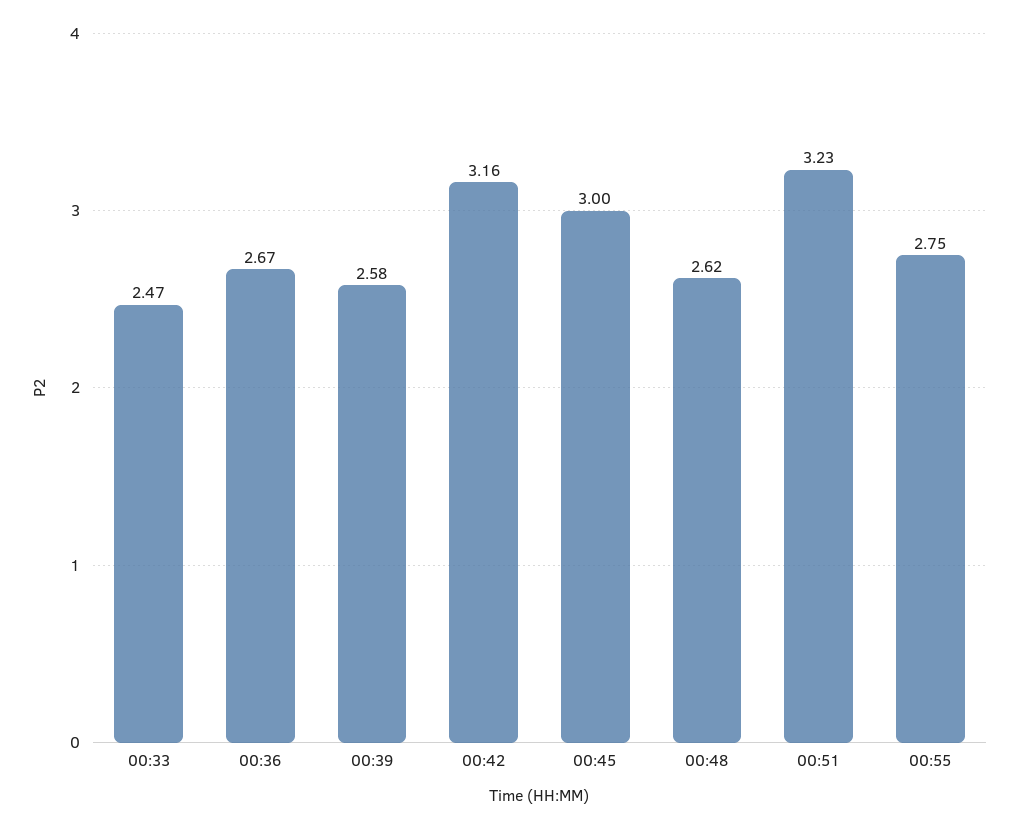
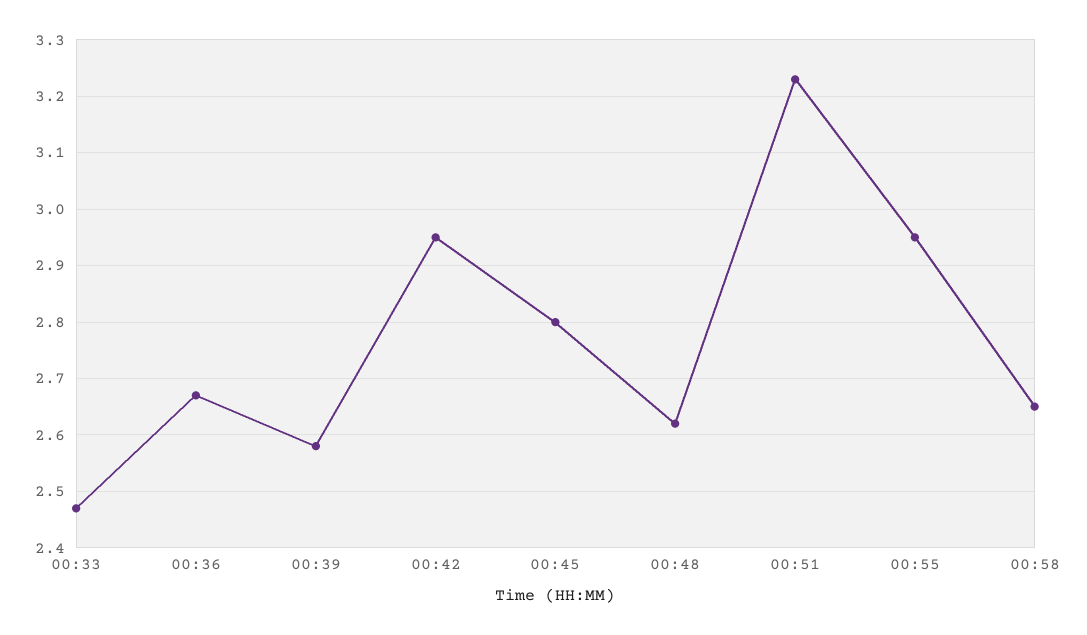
00:42: 3.16 -> 2.95
00:45: 3 -> 2.8
00:55: 2.75 -> 2.95
00:58: none -> 2.65

